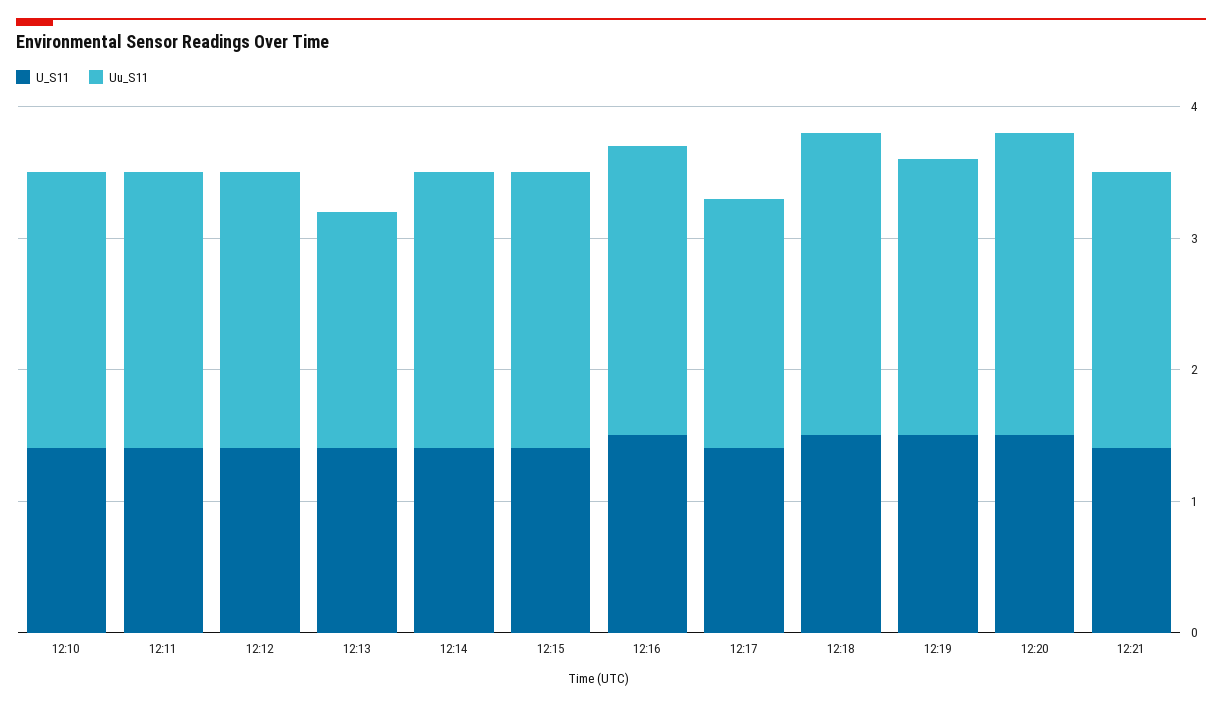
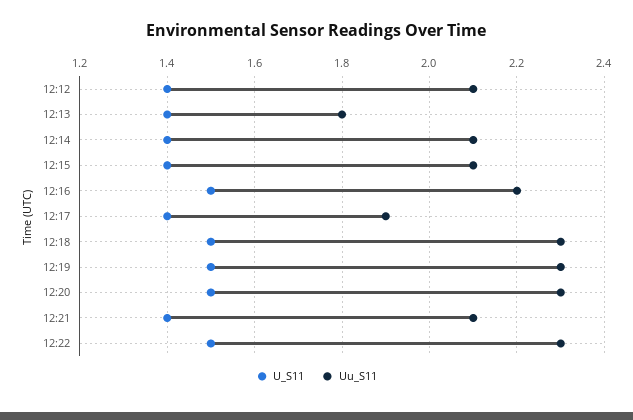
U_S11, 12:10: 1.4 -> none
Uu_S11, 12:10: 2.1 -> none
U_S11, 12:11: 1.4 -> none
Uu_S11, 12:11: 2.1 -> none
Uu_S11, 12:19: 2.1 -> 2.3
U_S11, 12:22: none -> 1.5
Uu_S11, 12:22: none -> 2.3

